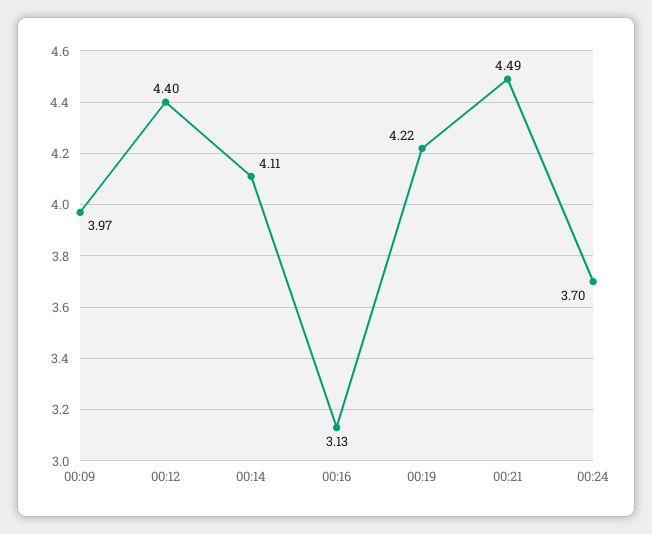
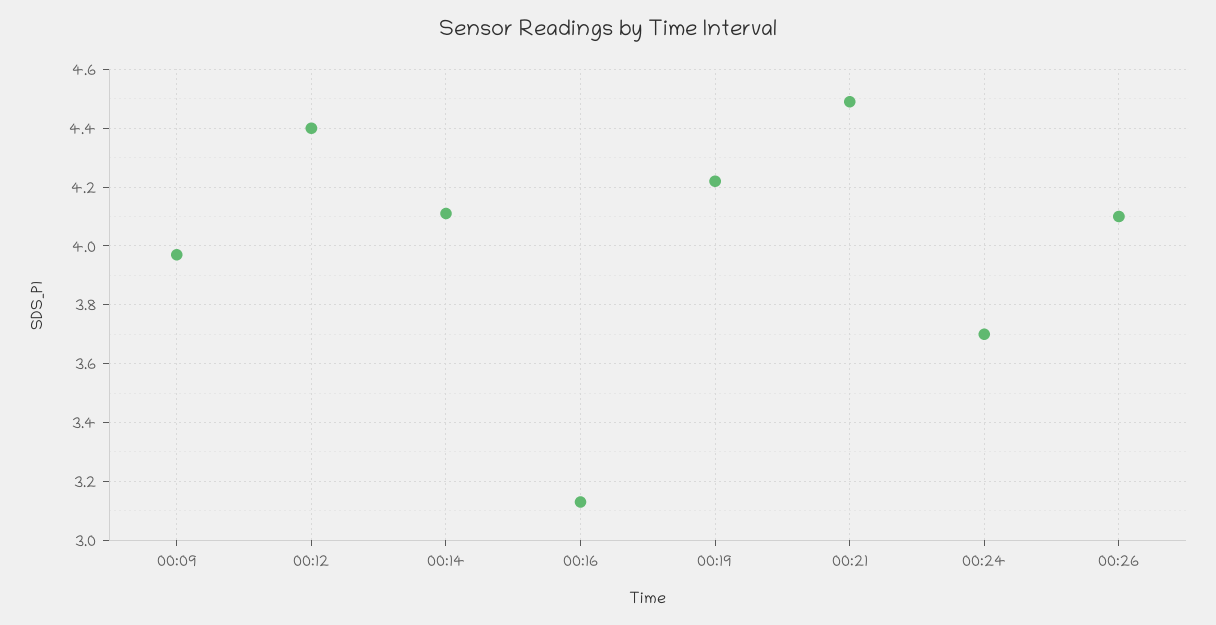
00:26: none -> 4.1

